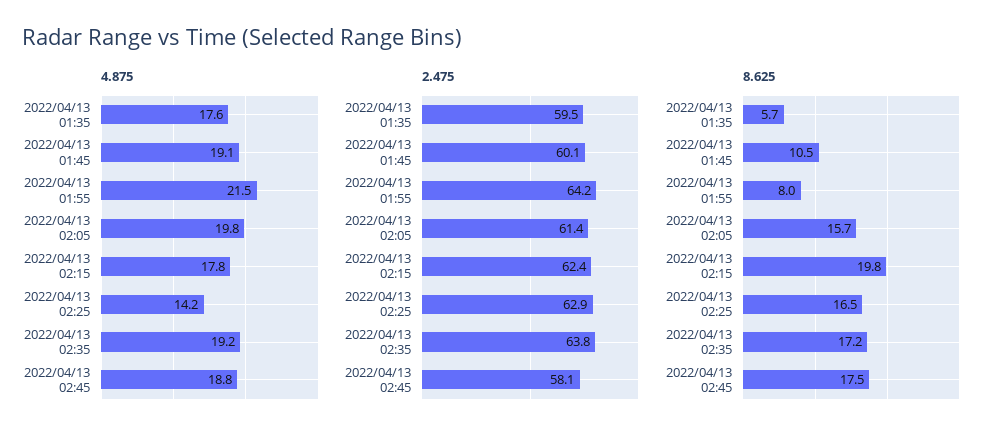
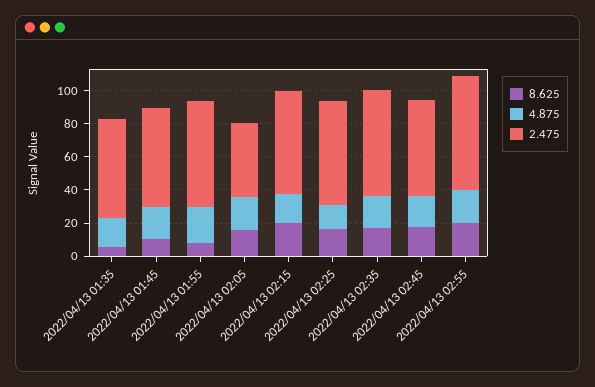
2.475, 2022/04/13 02:05: 61.4 -> 45
8.625, 2022/04/13 02:55: none -> 20
4.875, 2022/04/13 02:55: none -> 20
2.475, 2022/04/13 02:55: none -> 70

